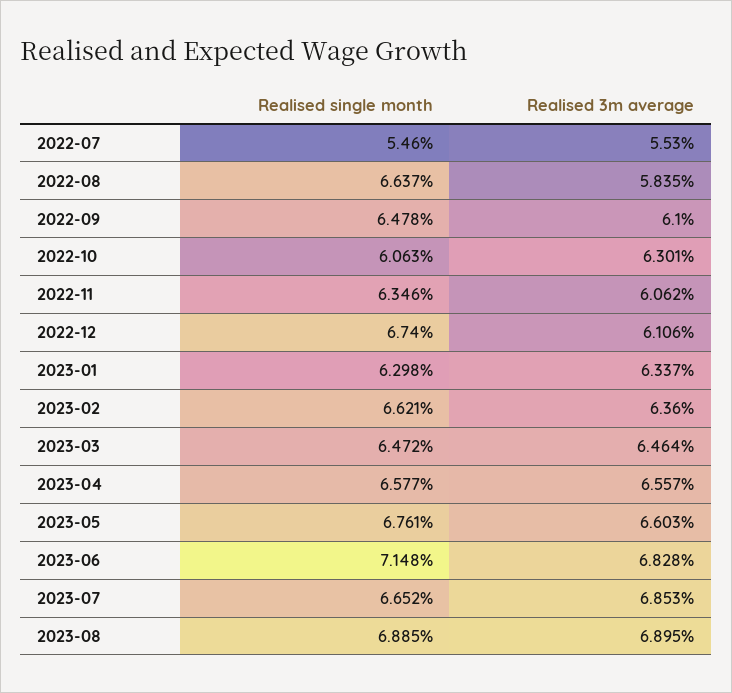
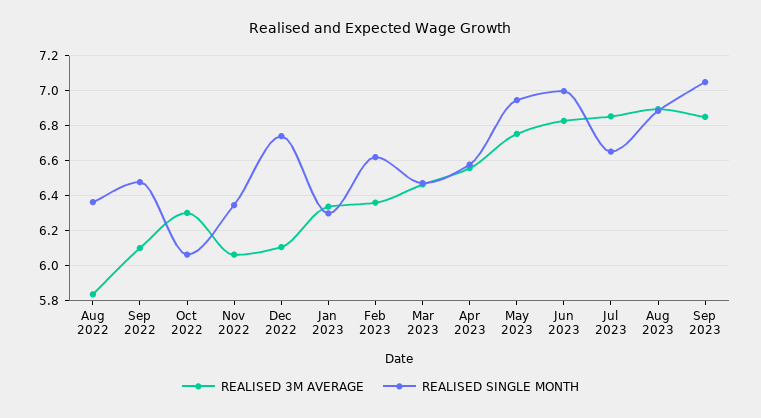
Realised single month, 2022-07: 5.46 -> none
Realised 3m average, 2022-07: 5.53 -> none
Realised single month, 2022-08: 6.637 -> 6.35
Realised single month, 2023-05: 6.761 -> 6.95
Realised 3m average, 2023-05: 6.603 -> 6.75
Realised single month, 2023-06: 7.148 -> 7
Realised 3m average, Sep 2023: none -> 6.85
Realised single month, Sep 2023: none -> 7.05

